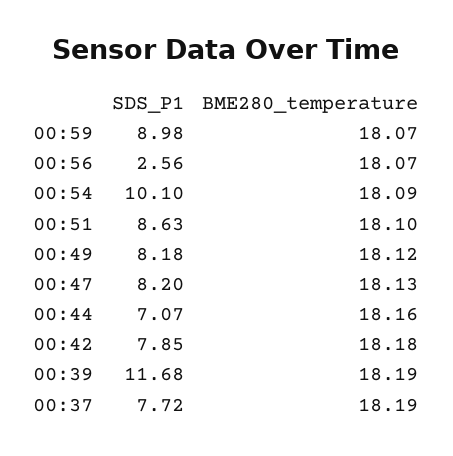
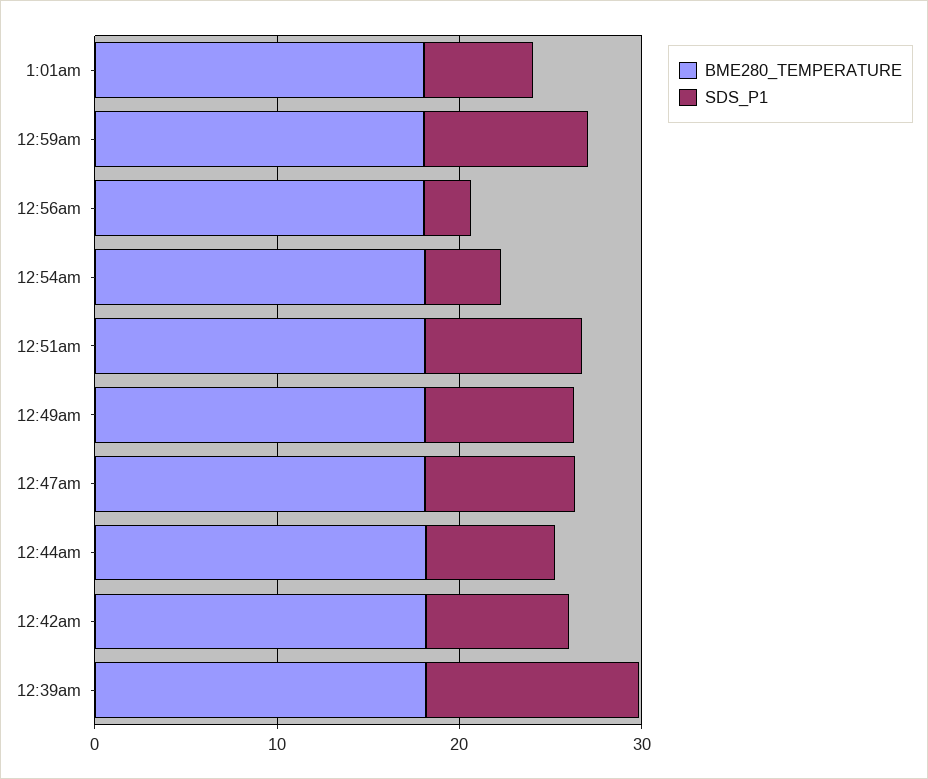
SDS_P1, 00:54: 10.1 -> 4
SDS_P1, 00:37: 7.72 -> none
BME280_temperature, 00:37: 18.19 -> none
BME280_temperature, 1:01am: none -> 18
SDS_P1, 1:01am: none -> 6

